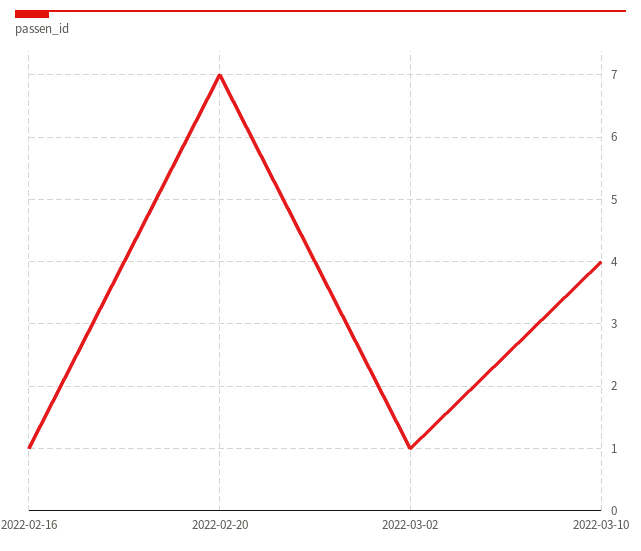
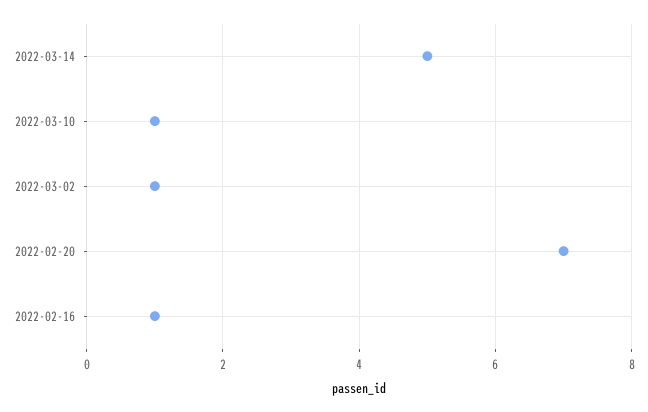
2022-03-10: 4 -> 1
2022-03-14: none -> 5

